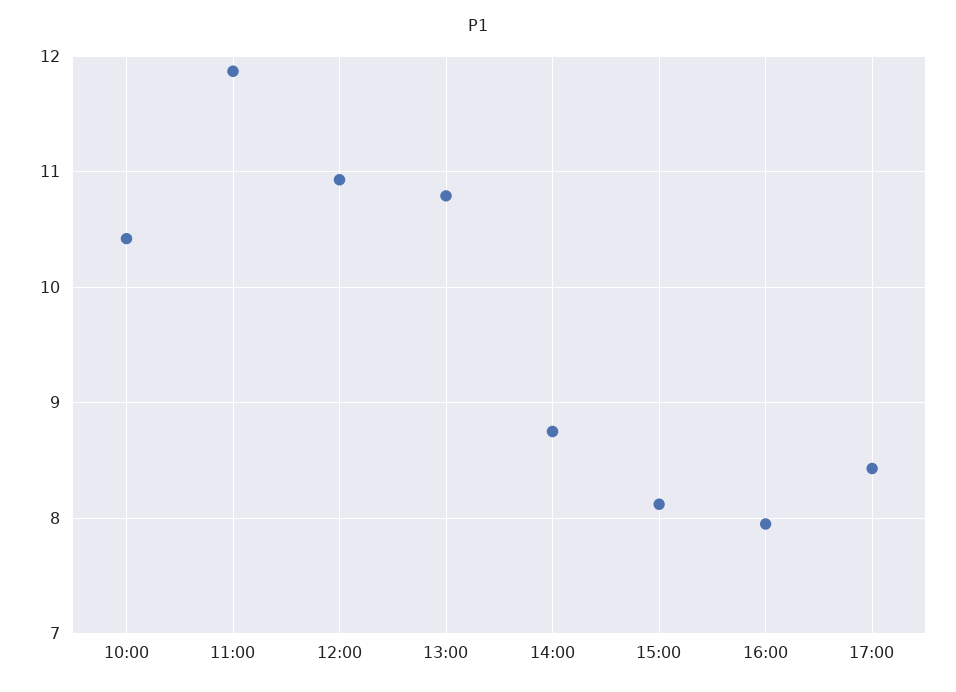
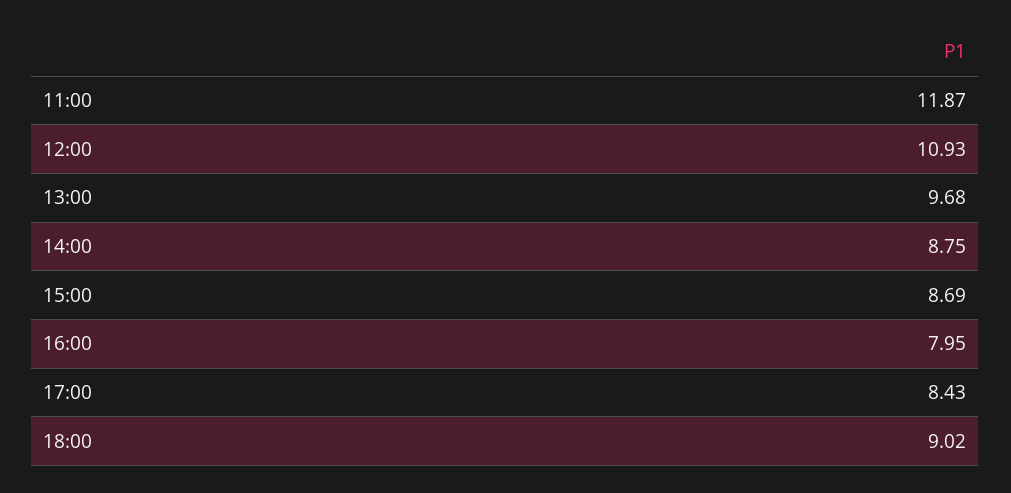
10:00: 10.4 -> none
13:00: 10.8 -> 9.68
15:00: 8.1 -> 8.69
18:00: none -> 9.02

